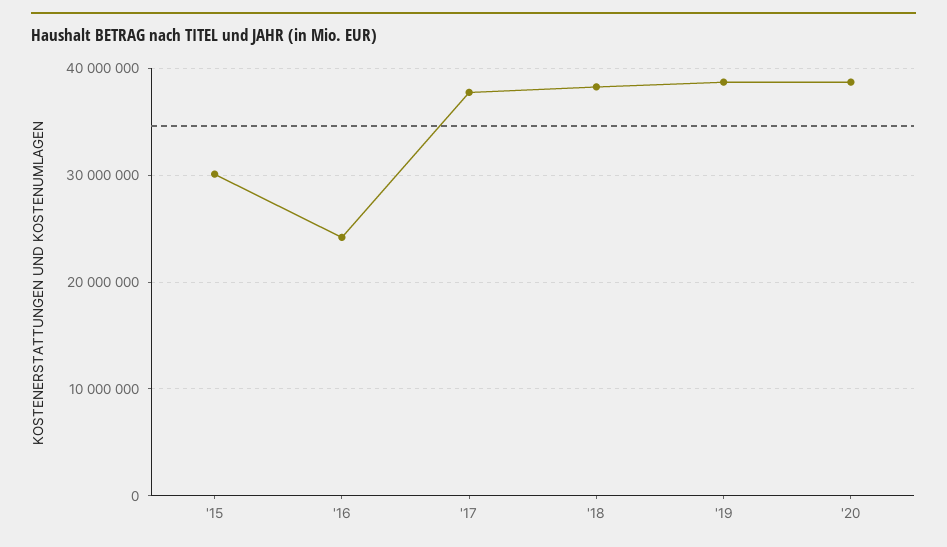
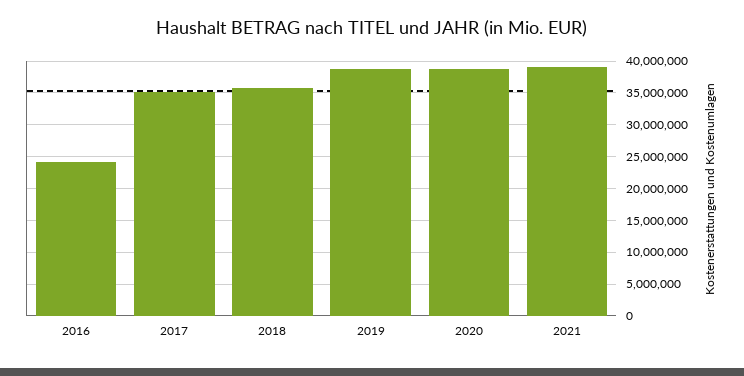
'15: 30000000 -> none
'17: 38000000 -> 35000000
'18: 38000000 -> 36000000
2021: none -> 39000000

